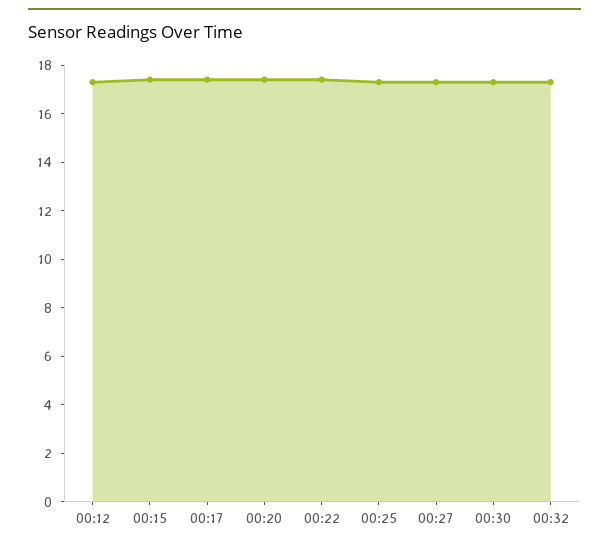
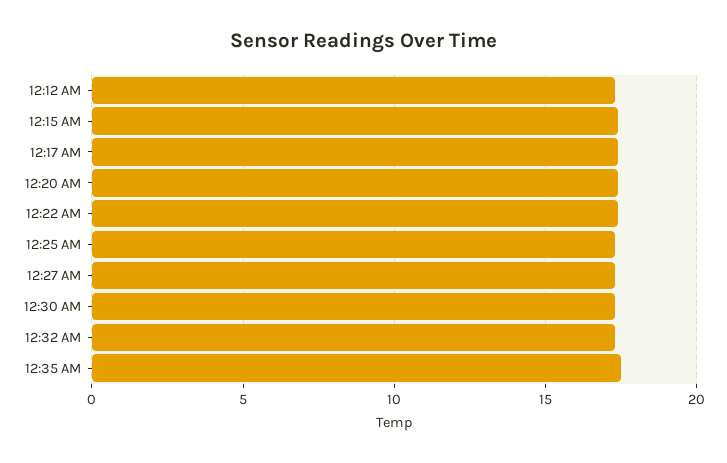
12:35 AM: none -> 17.5

